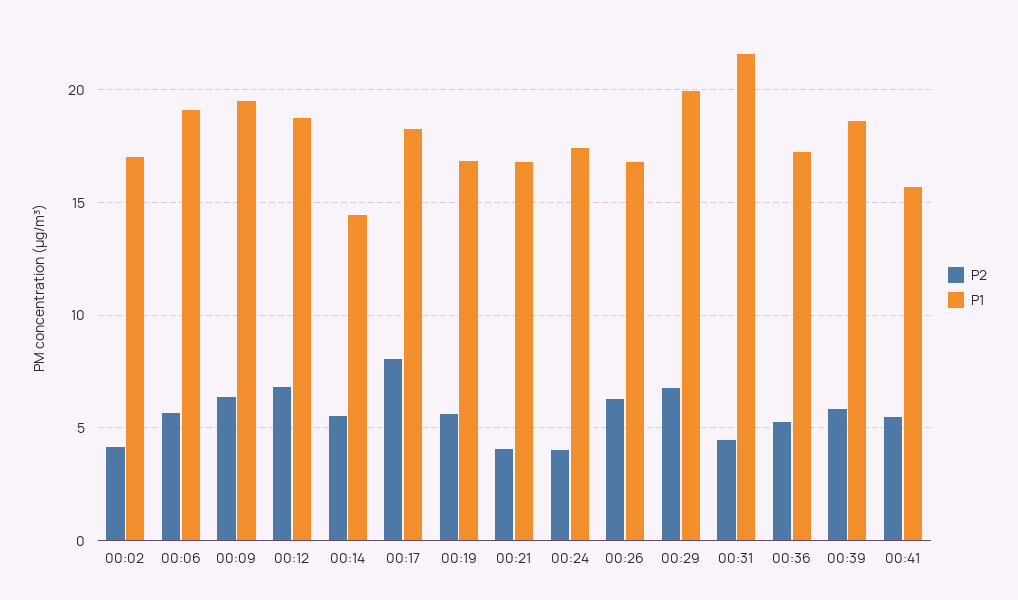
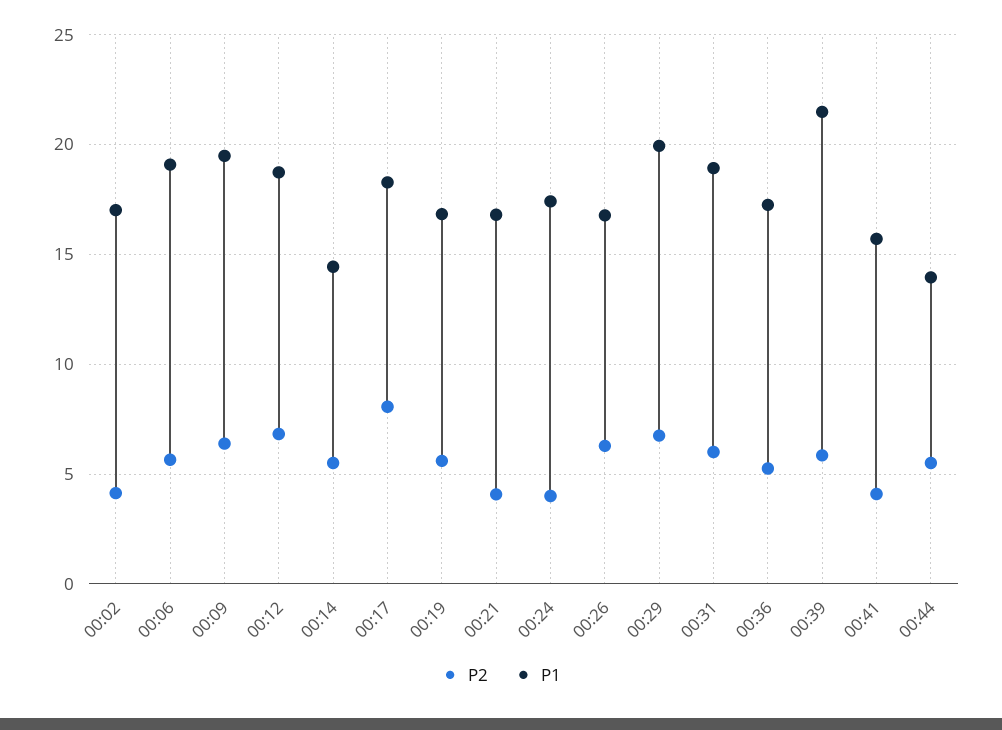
P2, 00:31: 4.5 -> 6
P1, 00:31: 21.5 -> 19
P1, 00:39: 18.5 -> 21.5
P2, 00:41: 5.5 -> 4
P2, 00:44: none -> 5.5
P1, 00:44: none -> 14

